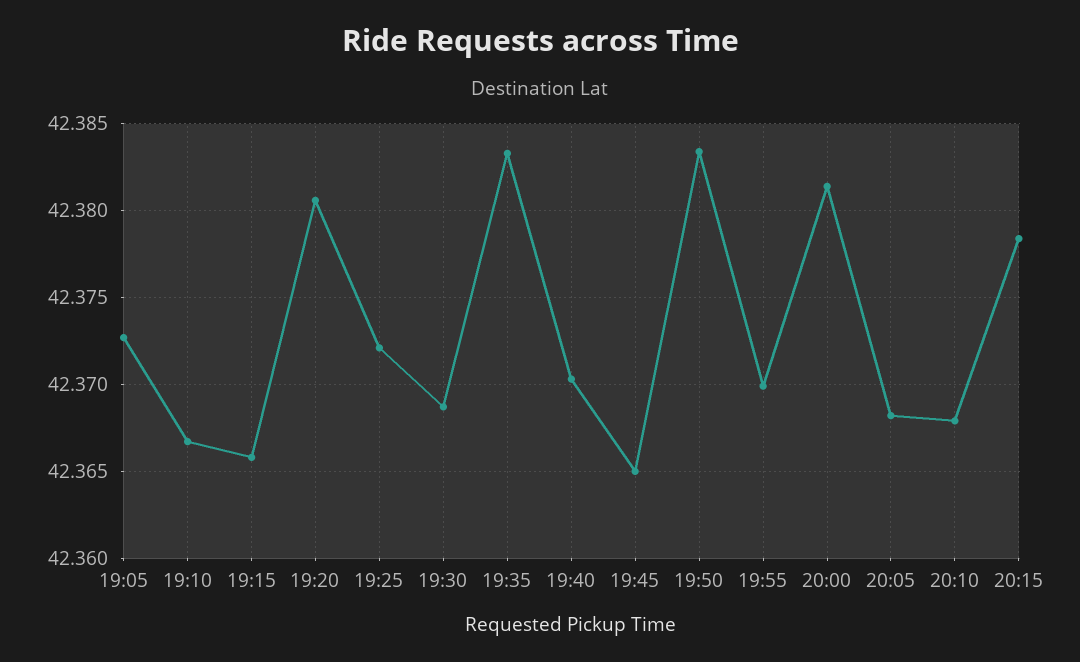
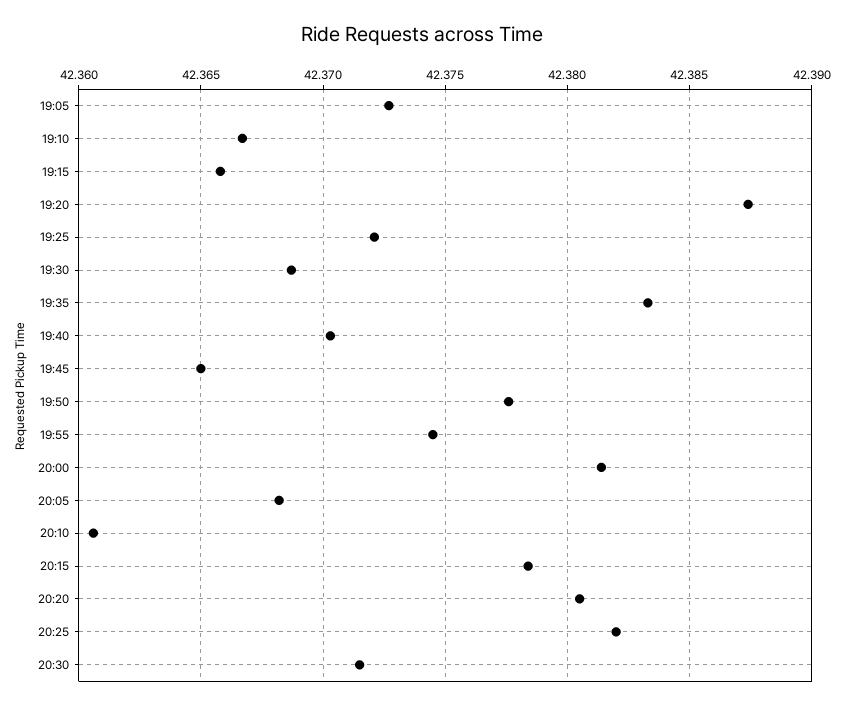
19:20: 42.3805 -> 42.3875
19:50: 42.3835 -> 42.3775
19:55: 42.37 -> 42.3745
20:10: 42.368 -> 42.3605
20:20: none -> 42.3805
20:25: none -> 42.382
20:30: none -> 42.3715

